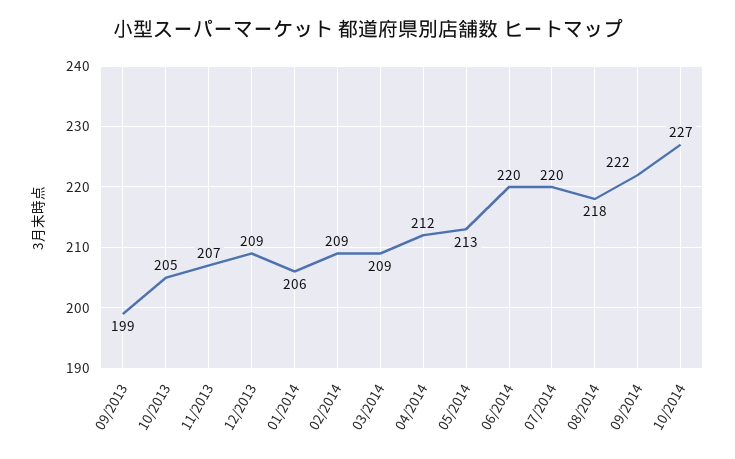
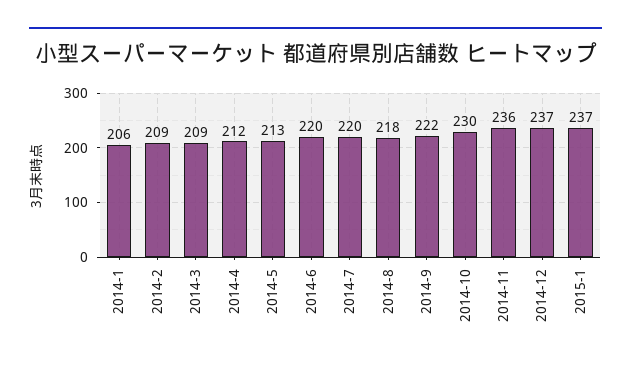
09/2013: 199 -> none
10/2013: 205 -> none
11/2013: 207 -> none
12/2013: 209 -> none
10/2014: 227 -> 230
2014-11: none -> 236
2014-12: none -> 237
2015-1: none -> 237

